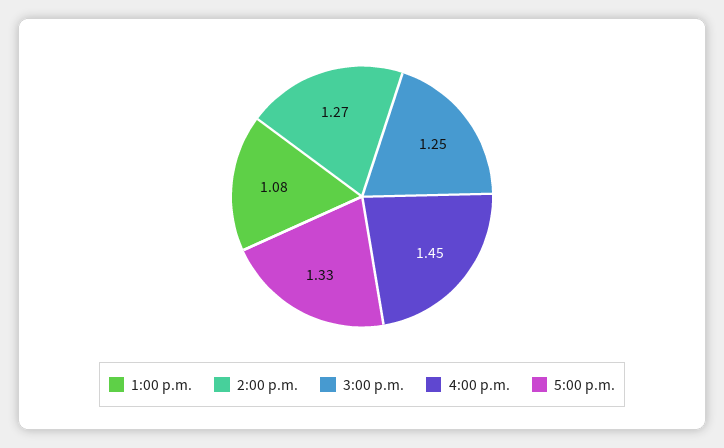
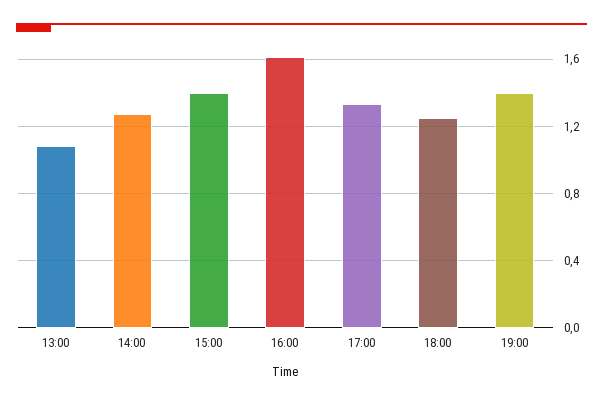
3:00 p.m.: 1.25 -> 1.4
4:00 p.m.: 1.45 -> 1.6
18:00: none -> 1.25
19:00: none -> 1.4

